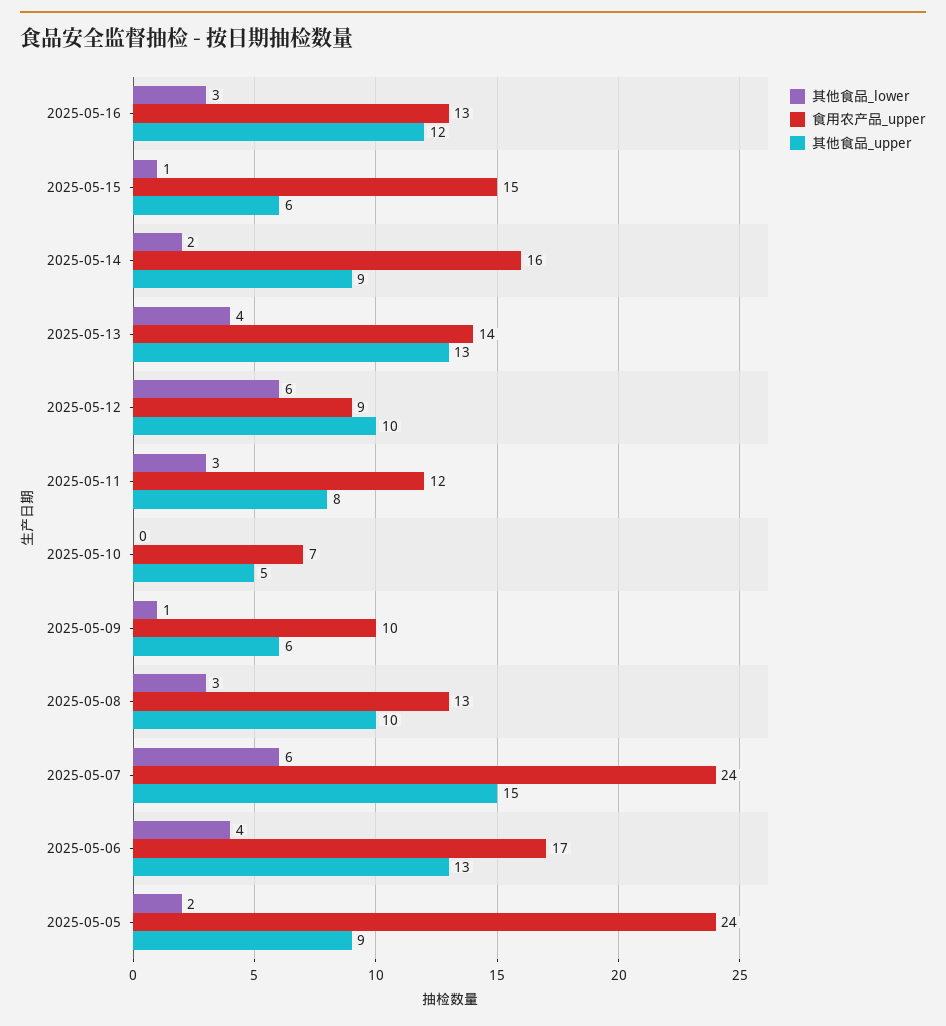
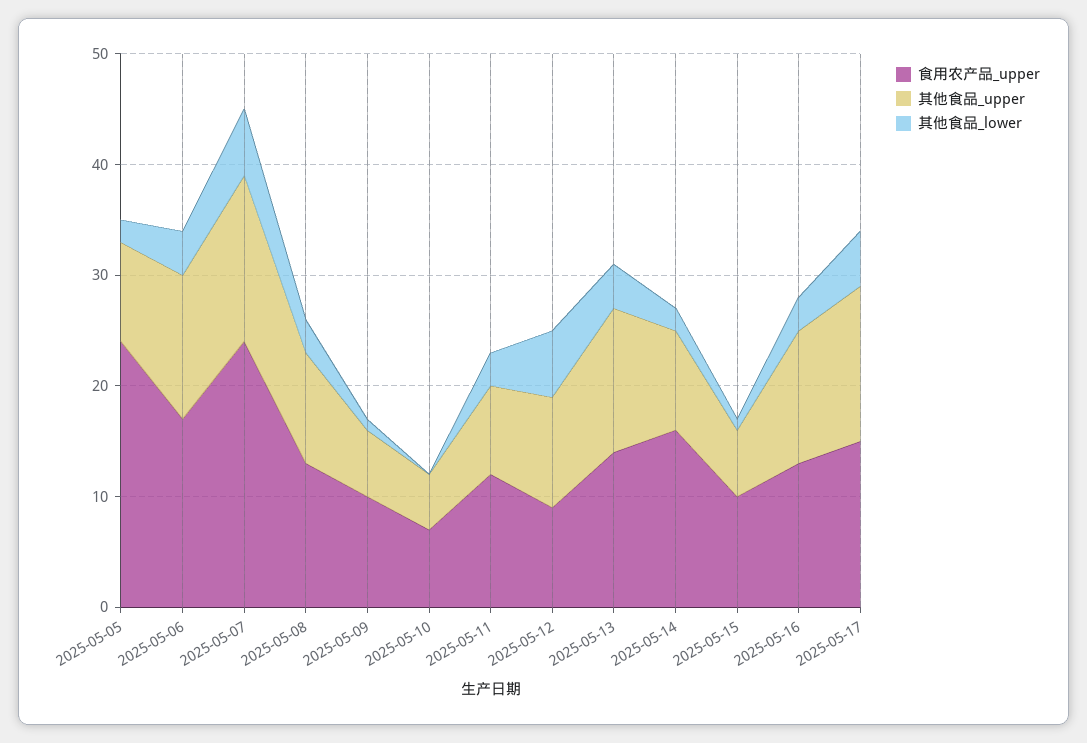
食用农产品_upper, 2025-05-15: 15 -> 10
食用农产品_upper, 2025-05-17: none -> 15
其他食品_upper, 2025-05-17: none -> 14
其他食品_lower, 2025-05-17: none -> 5

